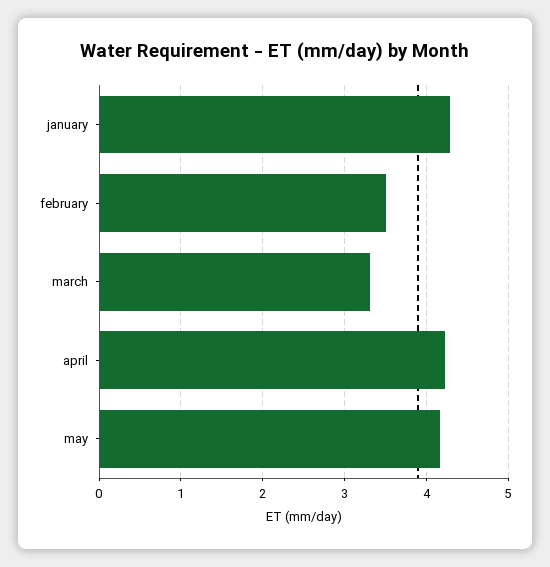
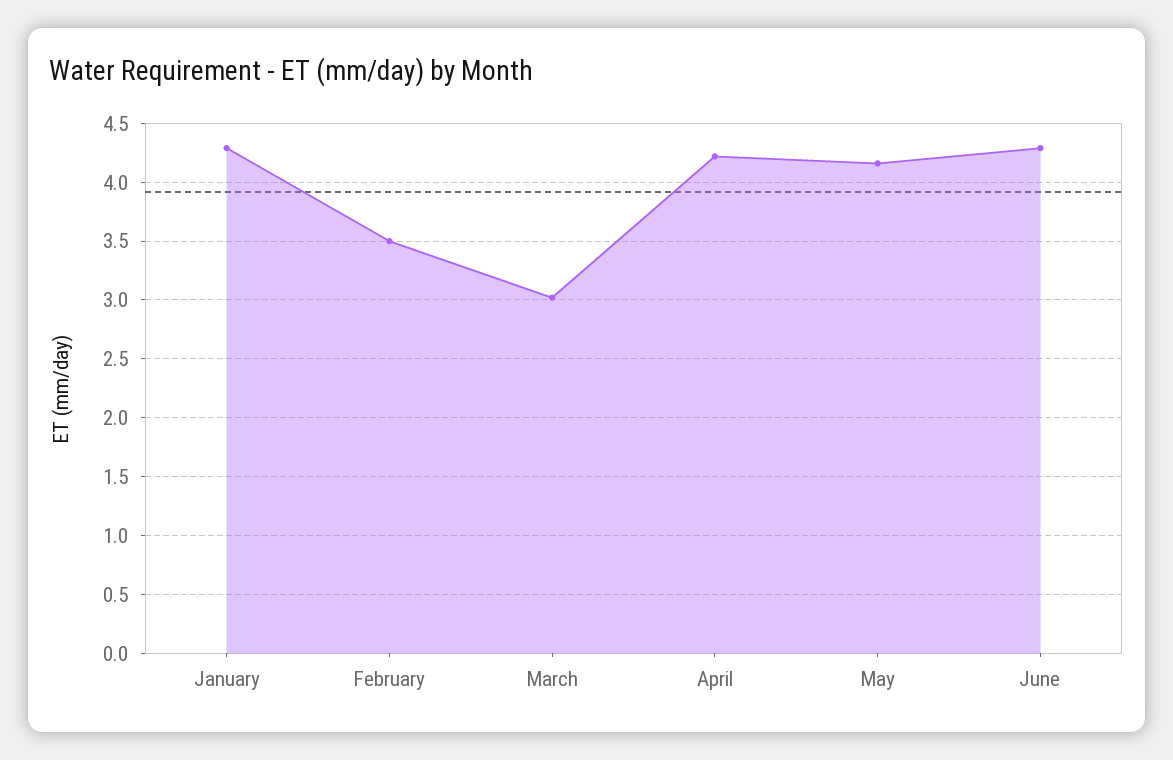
march: 3.3 -> 3
June: none -> 4.3

